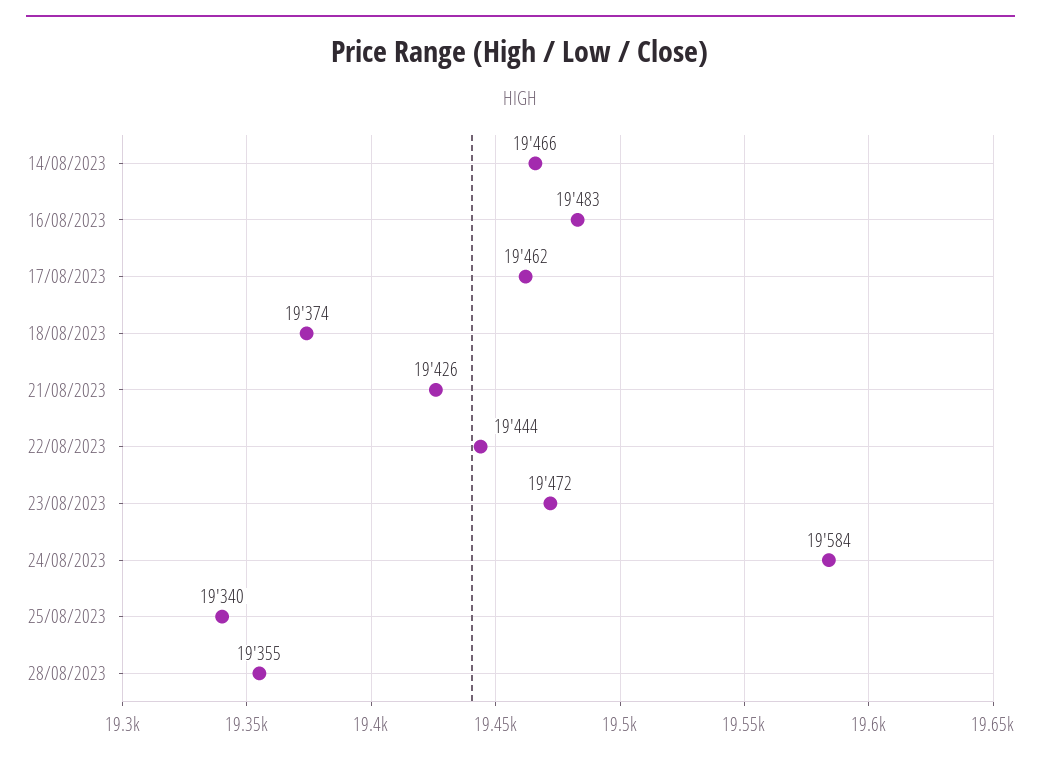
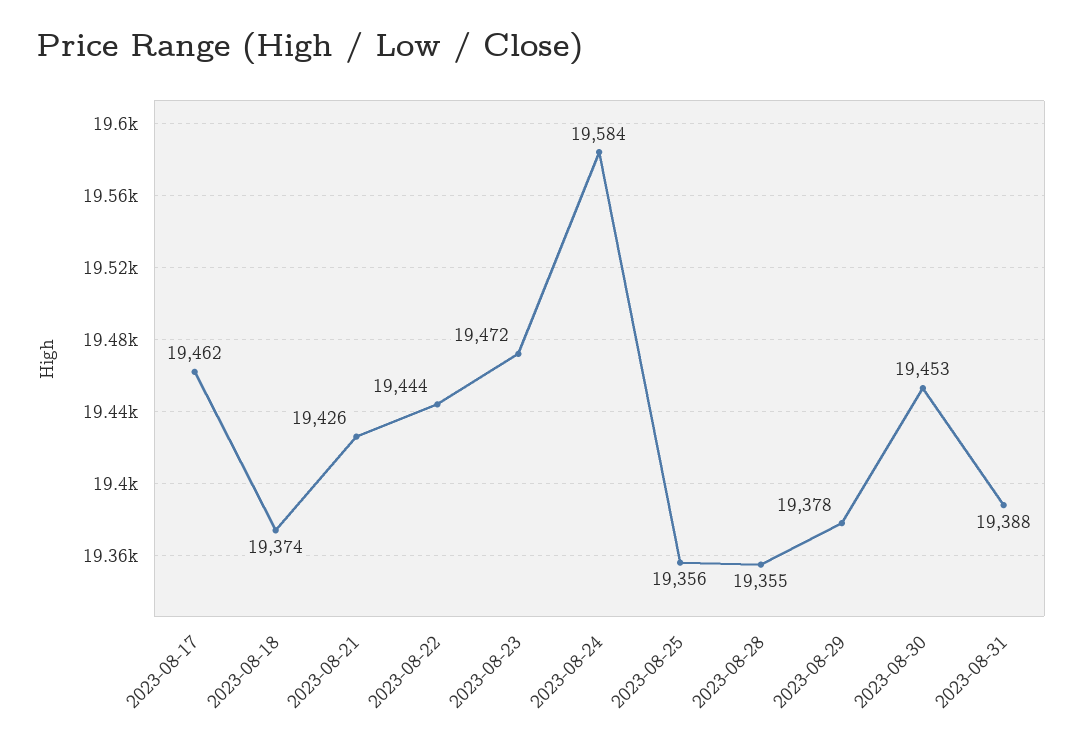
14/08/2023: 19466 -> none
16/08/2023: 19483 -> none
25/08/2023: 19340 -> 19356
2023-08-29: none -> 19378
2023-08-30: none -> 19453
2023-08-31: none -> 19388

